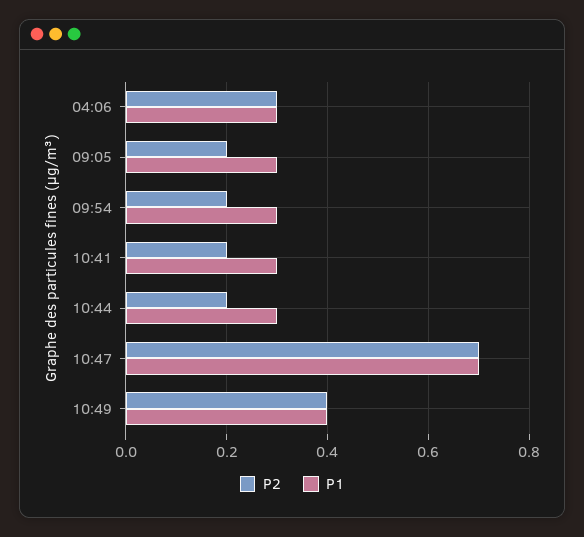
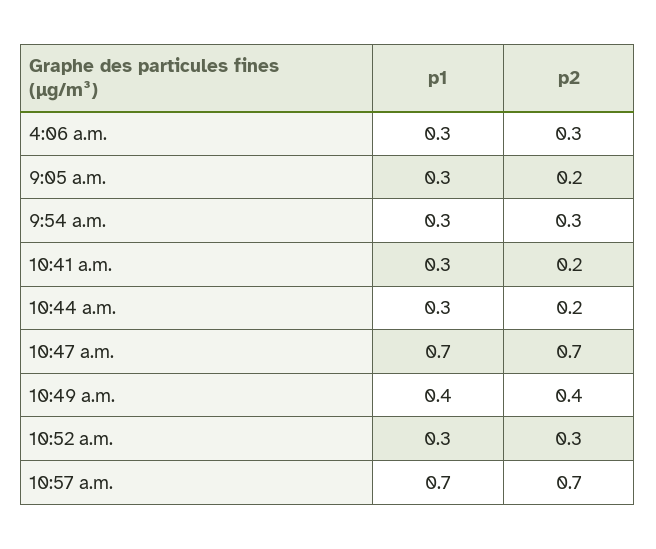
P2, 09:54: 0.2 -> 0.3
P1, 10:52 a.m.: none -> 0.3
P2, 10:52 a.m.: none -> 0.3
P1, 10:57 a.m.: none -> 0.7
P2, 10:57 a.m.: none -> 0.7

